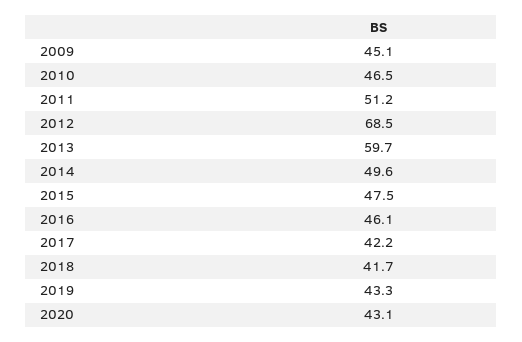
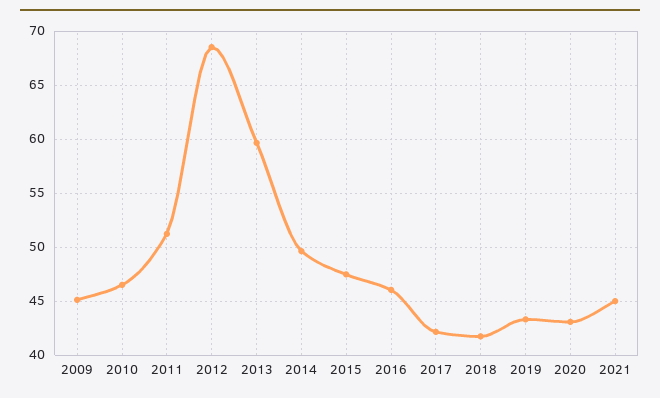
2021: none -> 45

